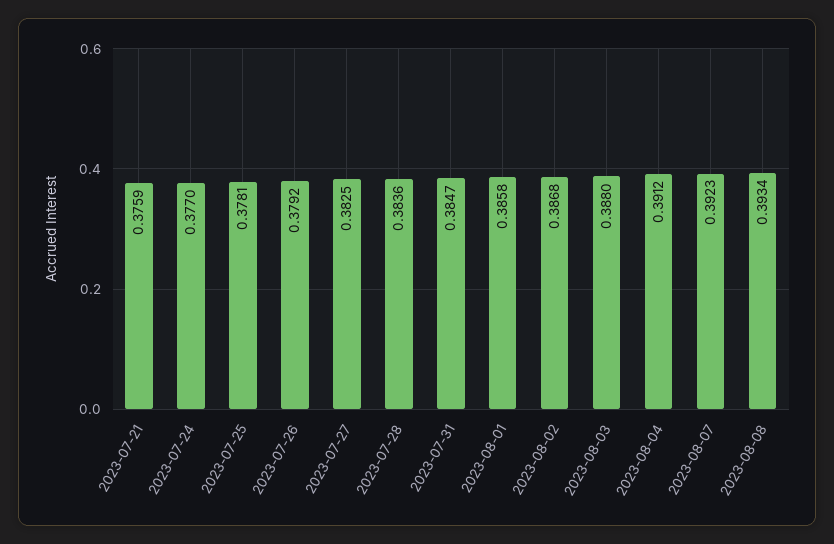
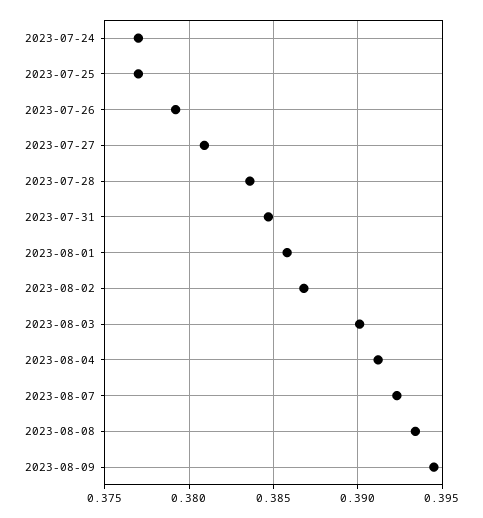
2023-07-21: 0.3759 -> none
2023-07-25: 0.3781 -> 0.377
2023-07-27: 0.3825 -> 0.381
2023-08-03: 0.388 -> 0.39
2023-08-09: none -> 0.3945

